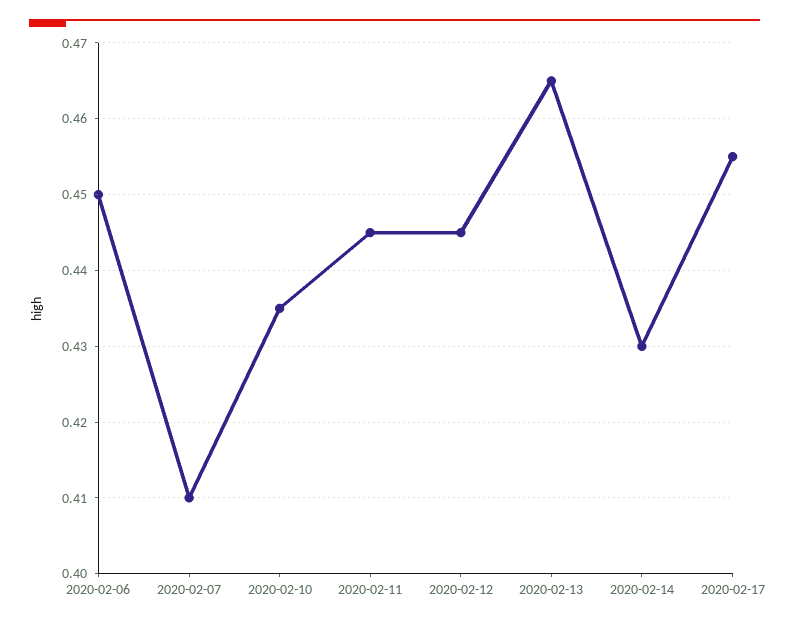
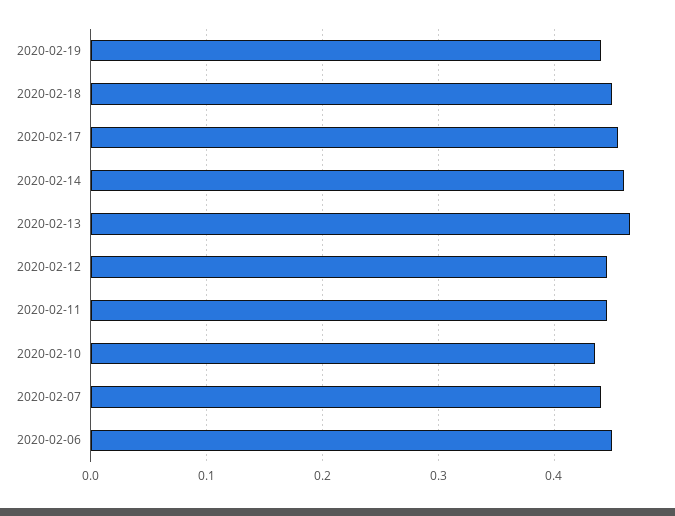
2020-02-07: 0.41 -> 0.44
2020-02-14: 0.43 -> 0.46
2020-02-19: none -> 0.44
2020-02-18: none -> 0.45

